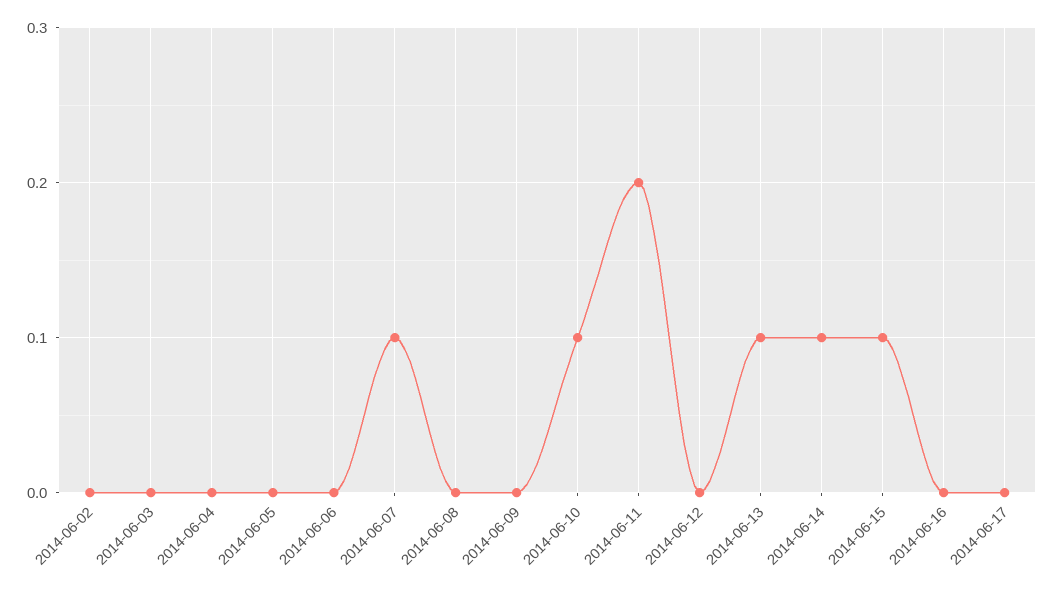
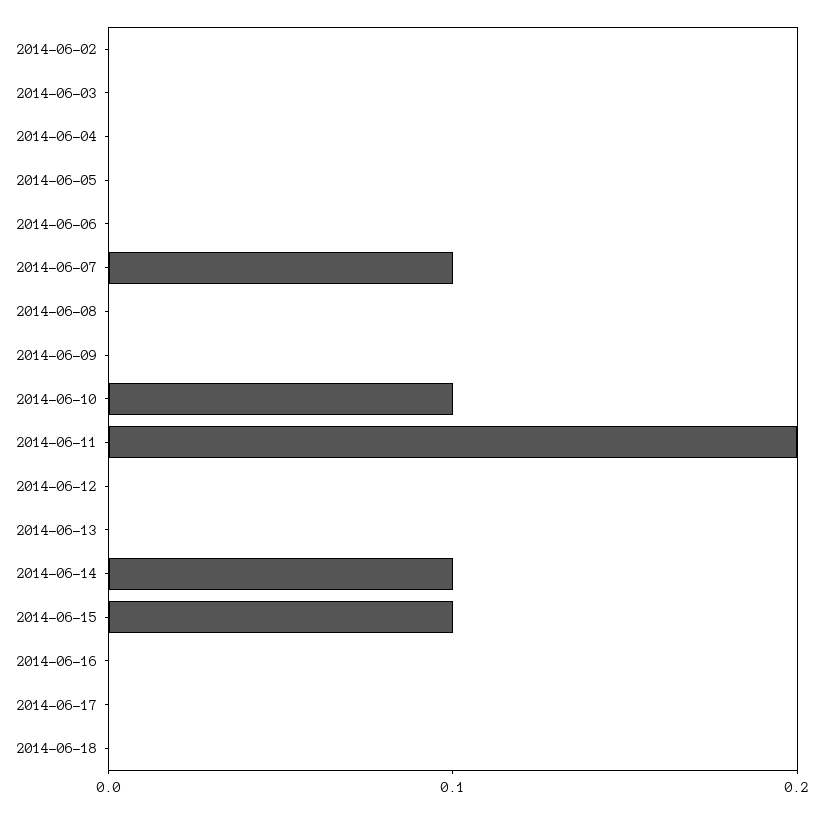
2014-06-13: 0.1 -> 0
2014-06-18: none -> 0

